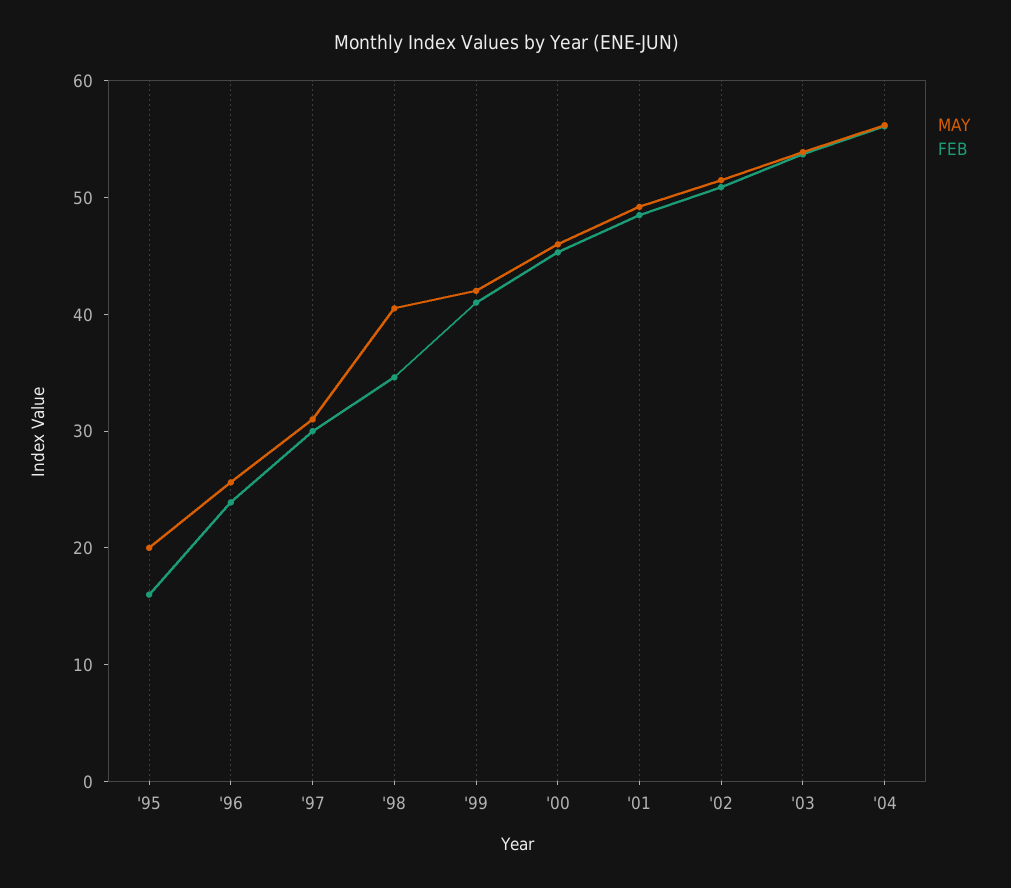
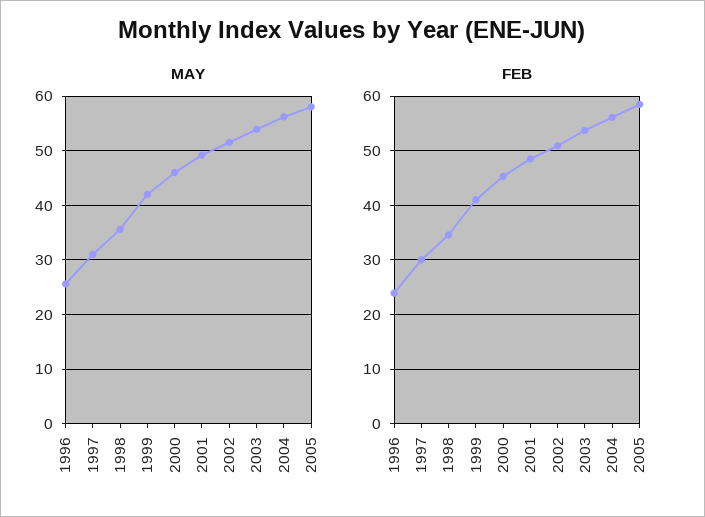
MAY, '95: 20 -> none
FEB, '95: 16 -> none
MAY, '98: 40 -> 36
MAY, 2005: none -> 58
FEB, 2005: none -> 58

